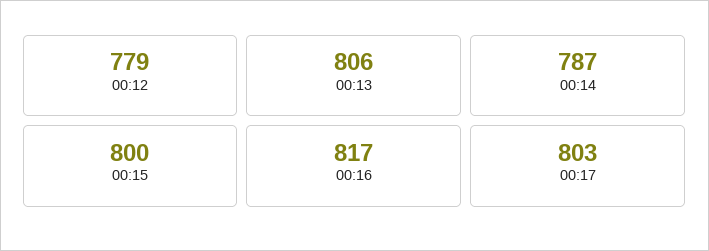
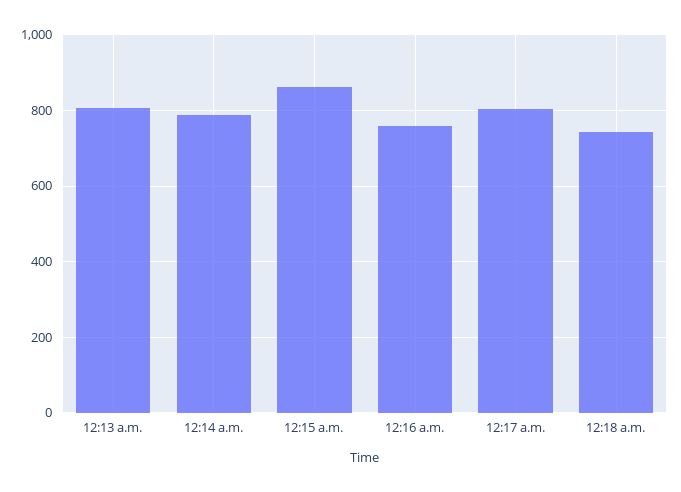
00:12: 779 -> none
00:15: 800 -> 860
00:16: 817 -> 760
12:18 a.m.: none -> 740

